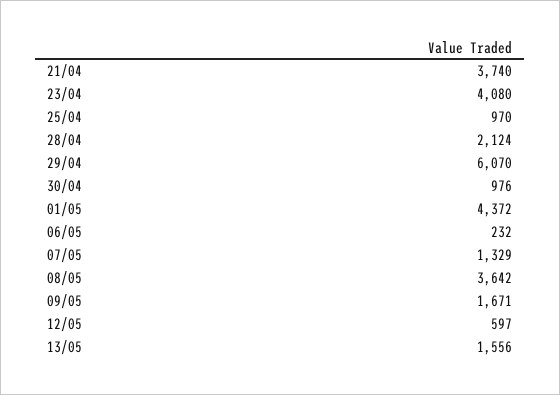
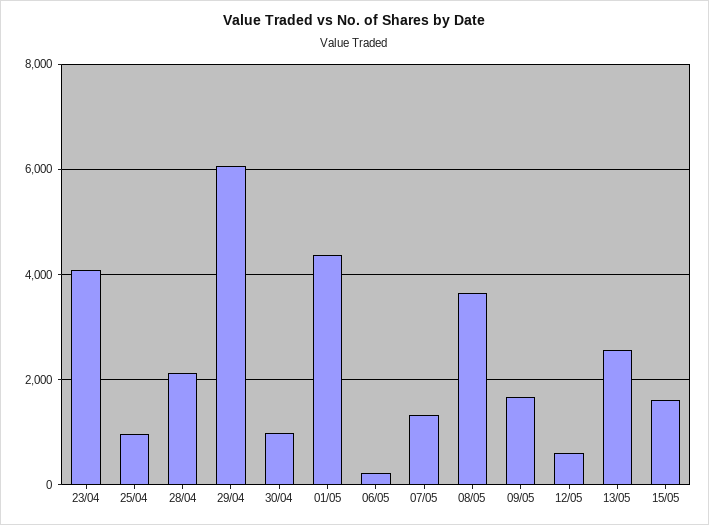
21/04: 3740 -> none
13/05: 1556 -> 2600
15/05: none -> 1600

